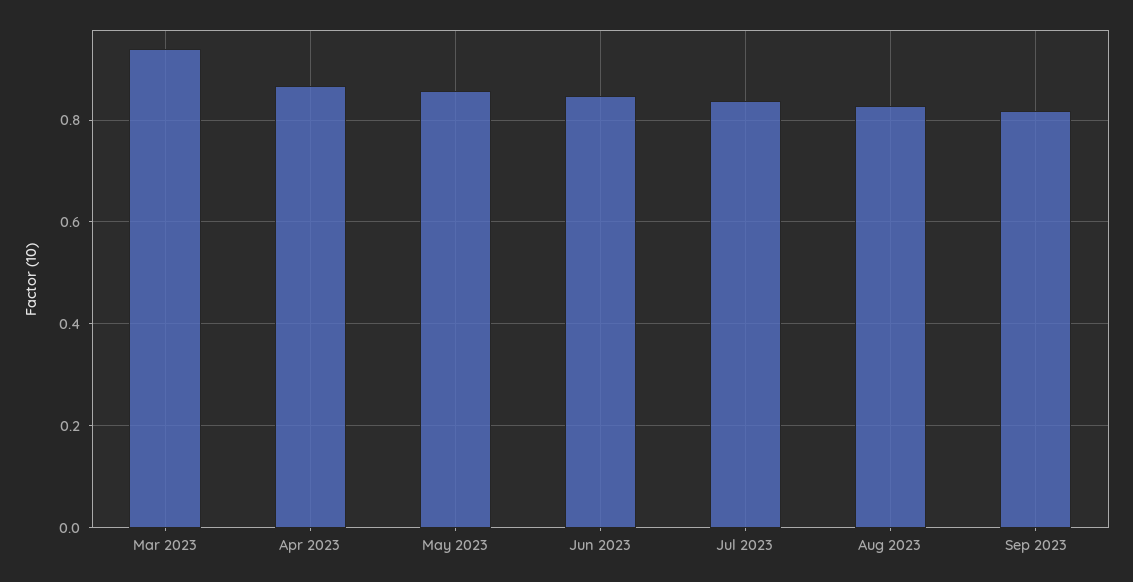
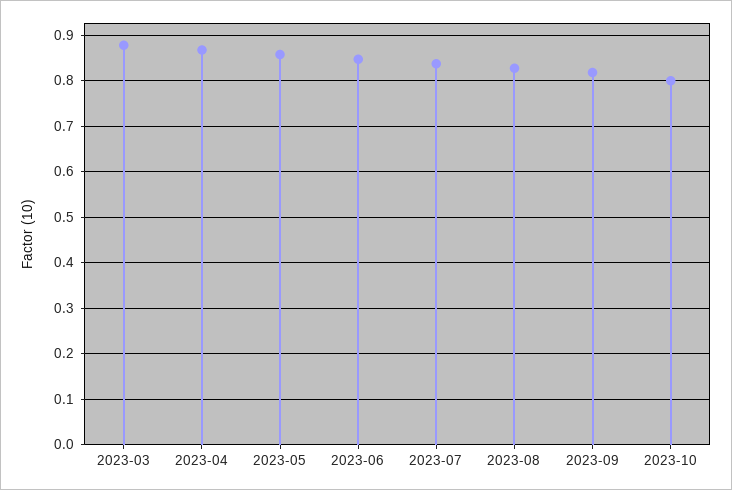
Mar 2023: 0.94 -> 0.88
2023-10: none -> 0.8

